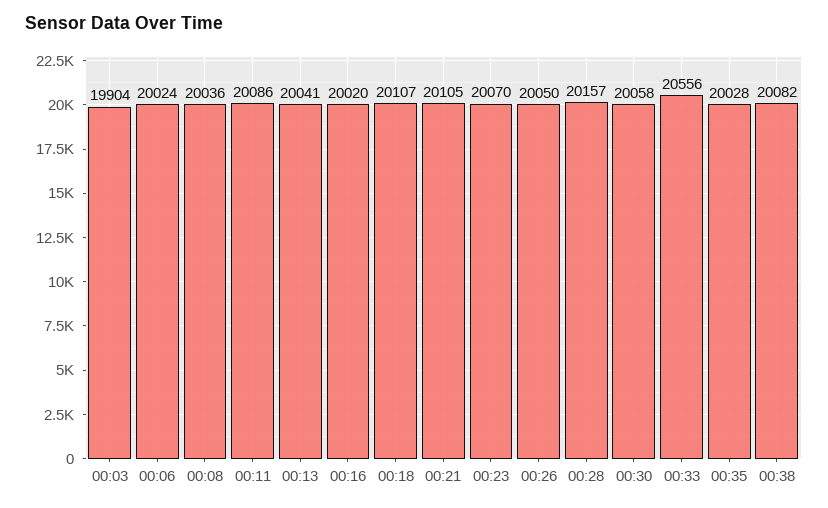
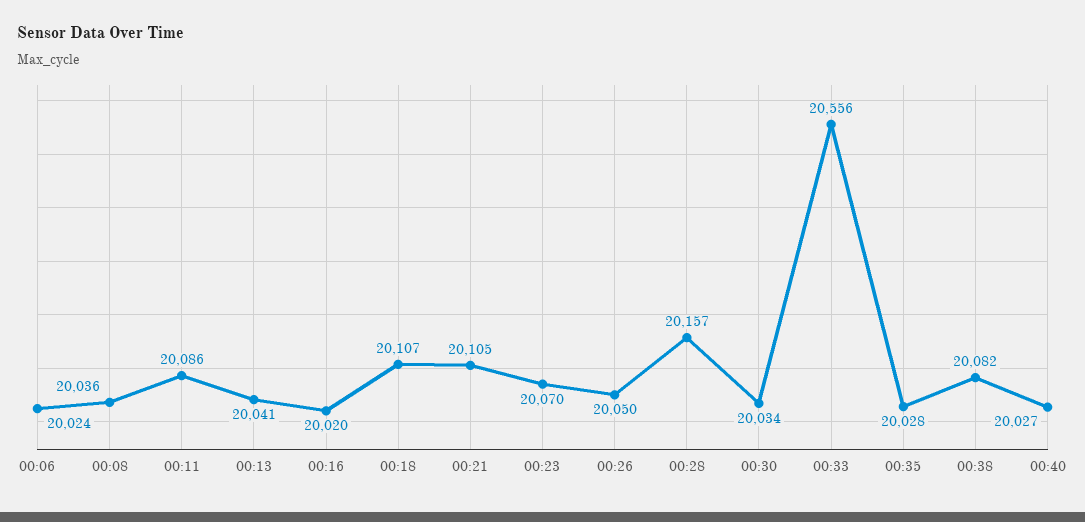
00:03: 19904 -> none
00:30: 20058 -> 20034
00:40: none -> 20027

